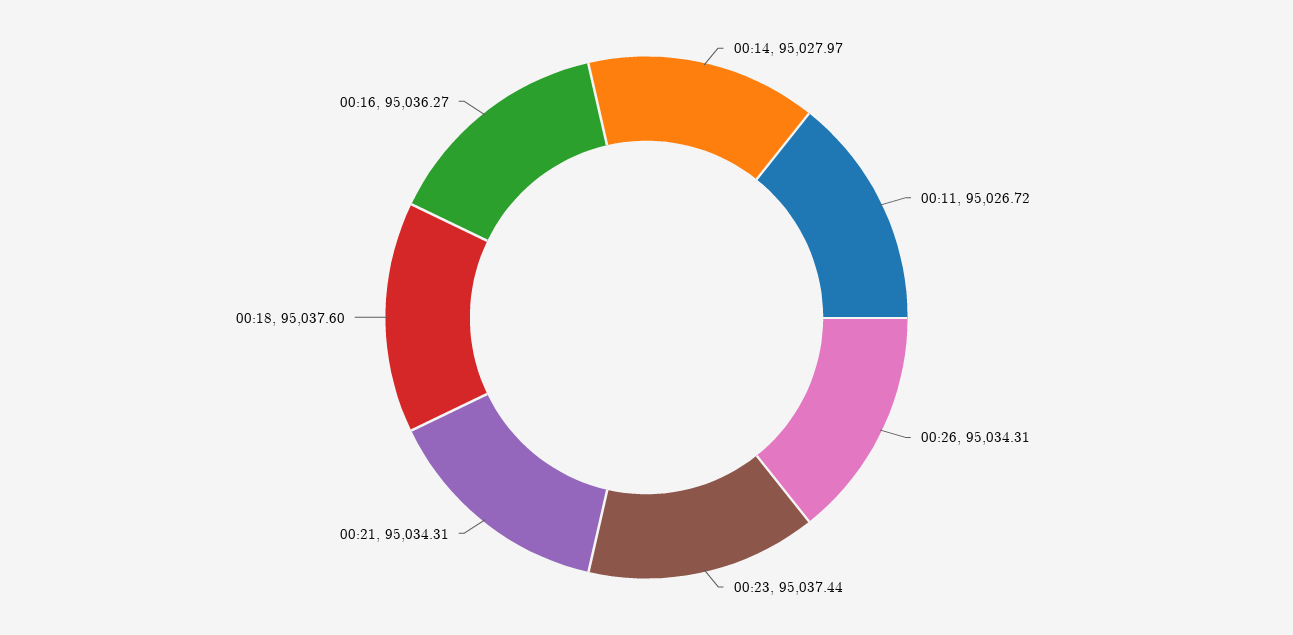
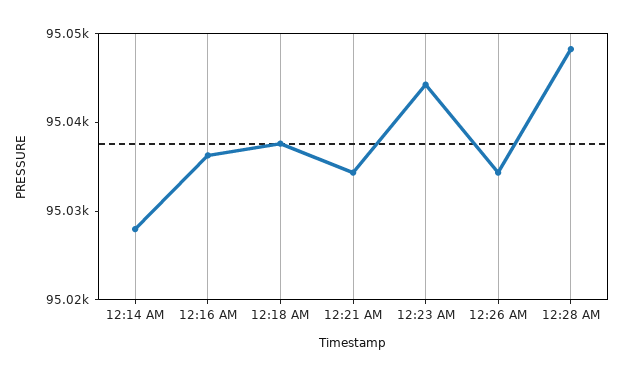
00:11: 95026.72 -> none
00:23: 95037.44 -> 95044
12:28 AM: none -> 95048

